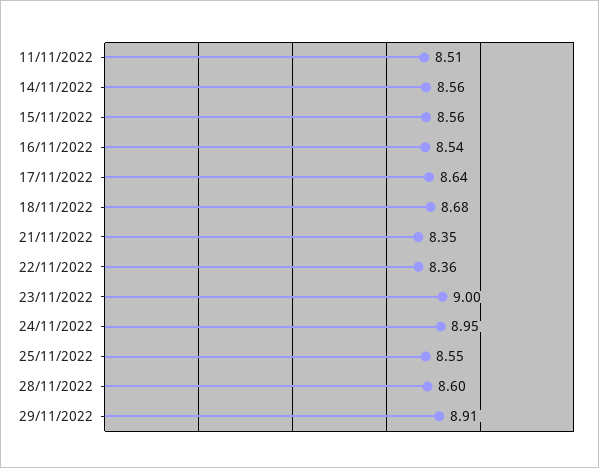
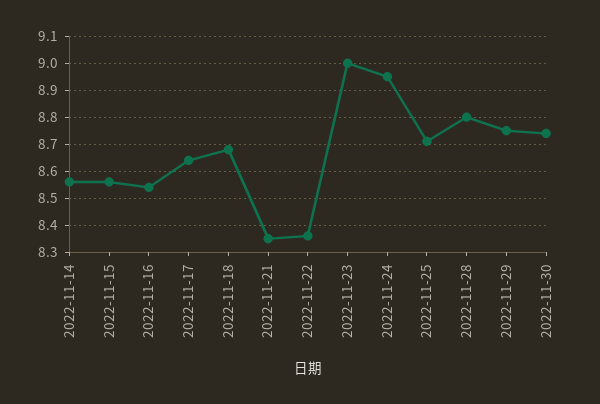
11/11/2022: 8.51 -> none
25/11/2022: 8.55 -> 8.7
28/11/2022: 8.6 -> 8.8
29/11/2022: 8.91 -> 8.75
2022-11-30: none -> 8.75

